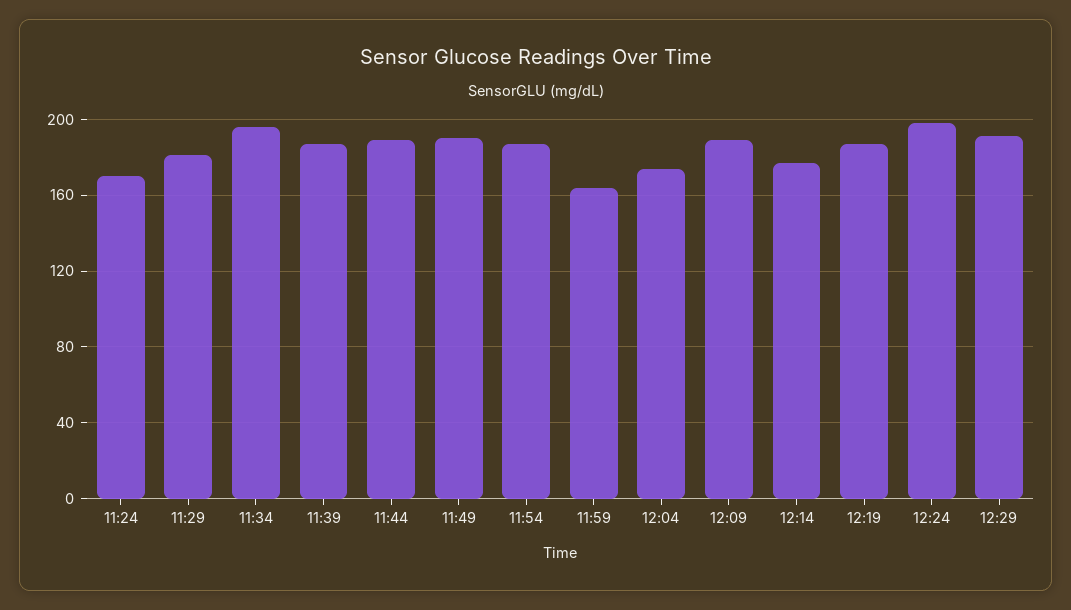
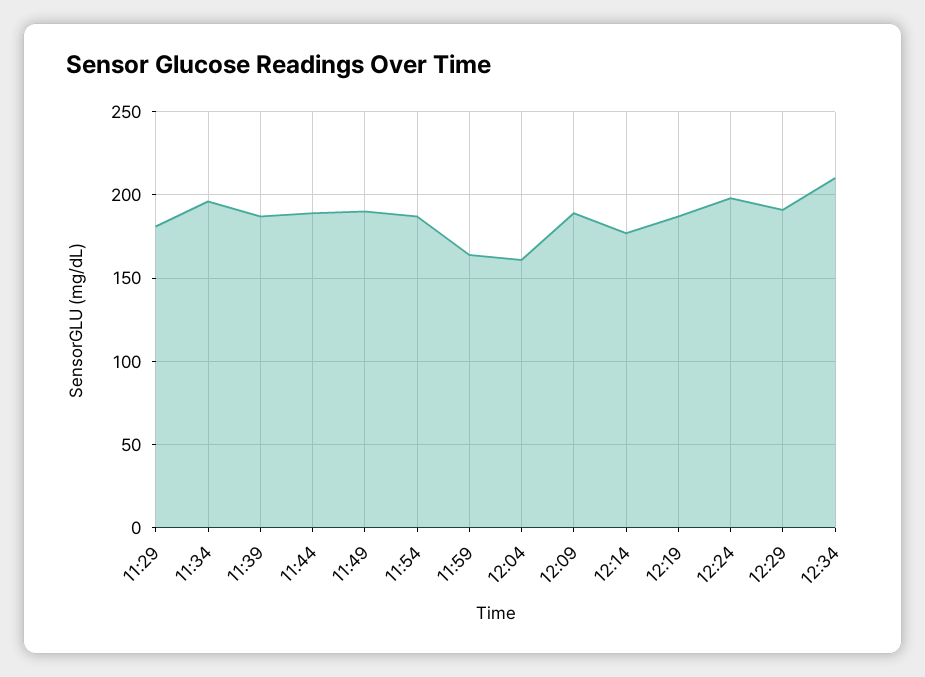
11:24: 170 -> none
12:04: 175 -> 160
12:34: none -> 210

